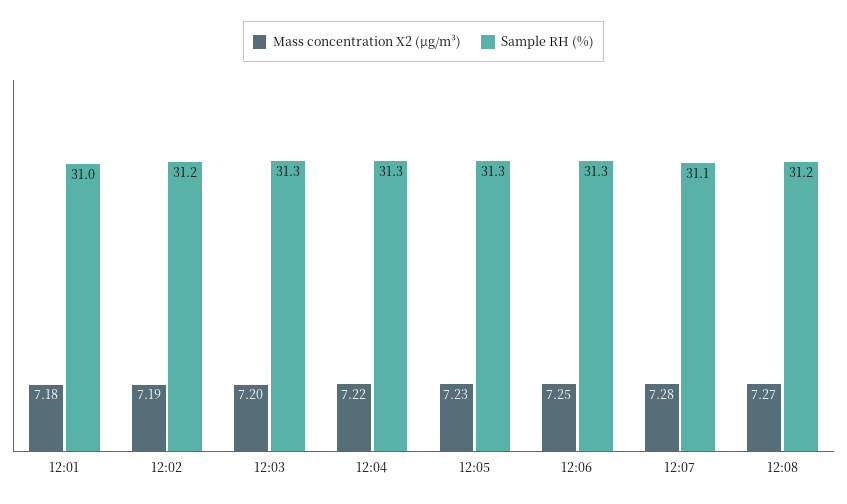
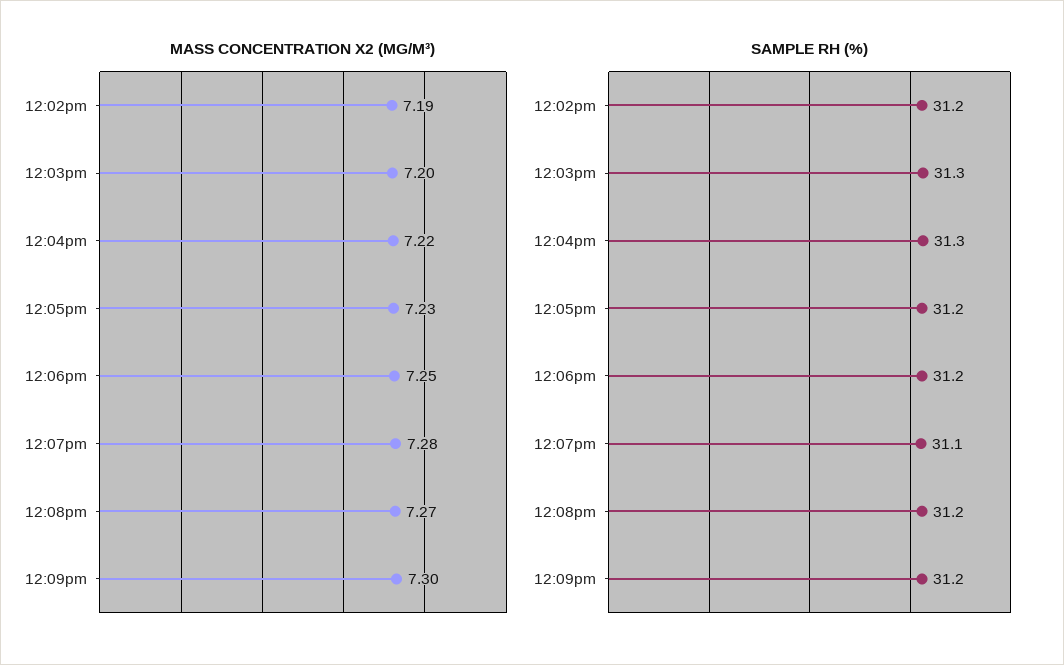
Mass concentration X2 (μg/m³), 12:01: 7.18 -> none
Sample RH (%), 12:01: 31 -> none
Sample RH (%), 12:05: 31.3 -> 31.2
Sample RH (%), 12:06: 31.3 -> 31.2
Mass concentration X2 (μg/m³), 12:09pm: none -> 7.3
Sample RH (%), 12:09pm: none -> 31.2

